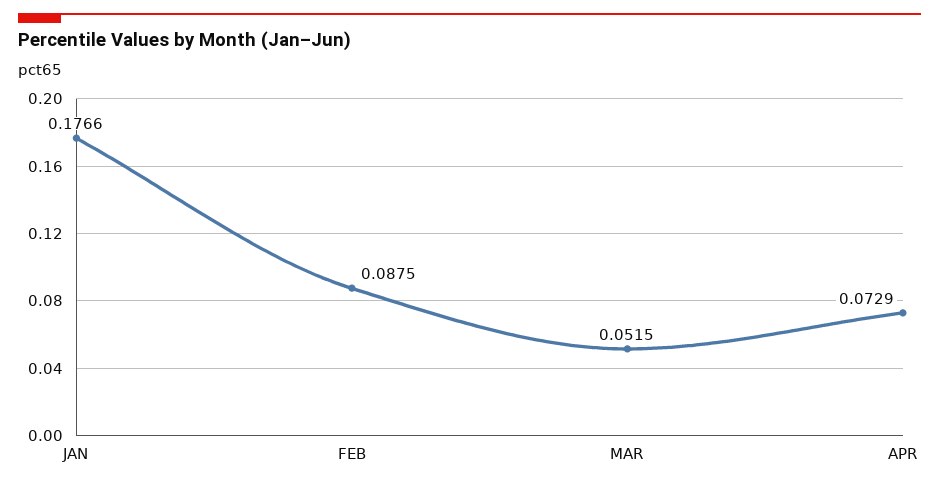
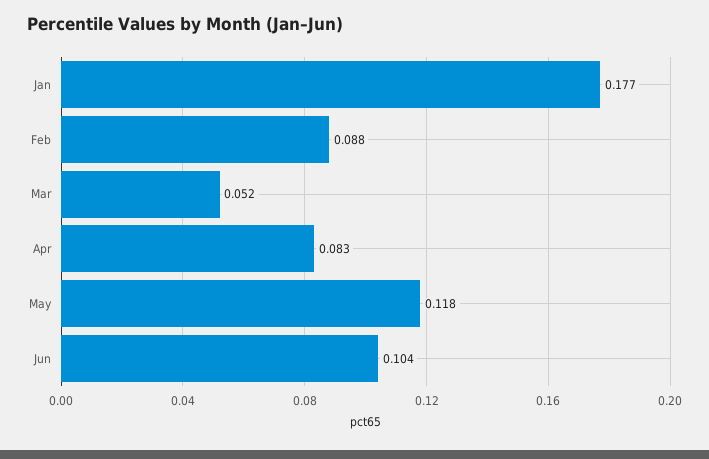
APR: 0.0729 -> 0.083
May: none -> 0.118
Jun: none -> 0.104

